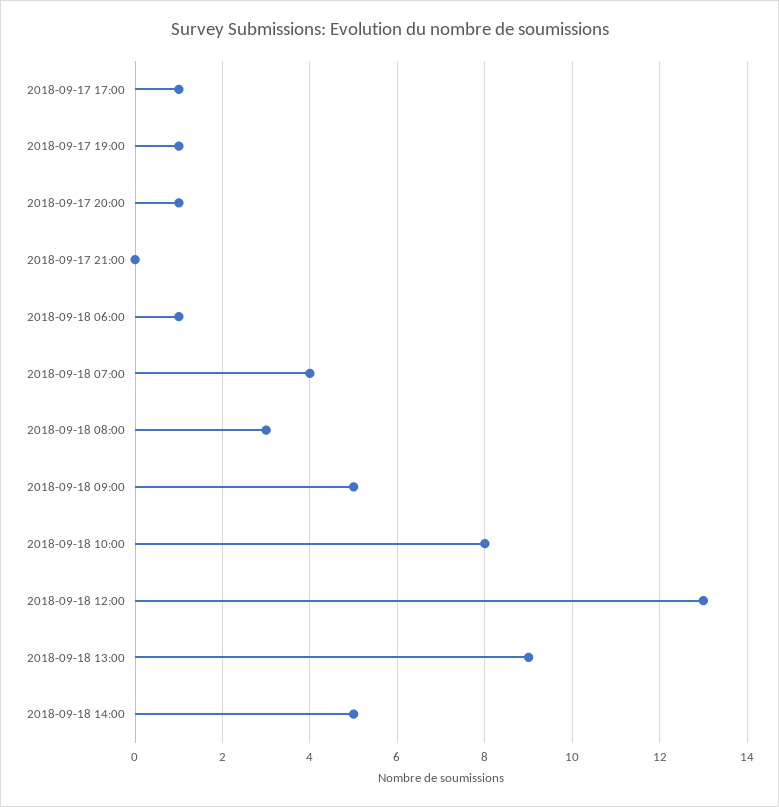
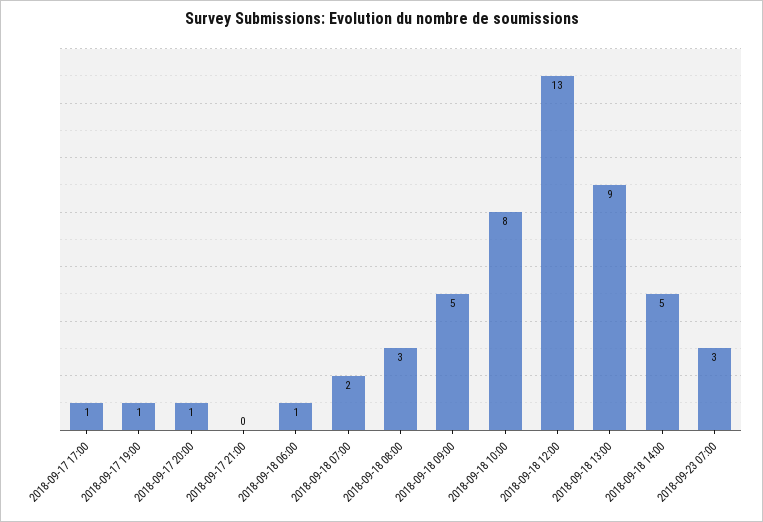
2018-09-18 07:00: 4 -> 2
2018-09-23 07:00: none -> 3

